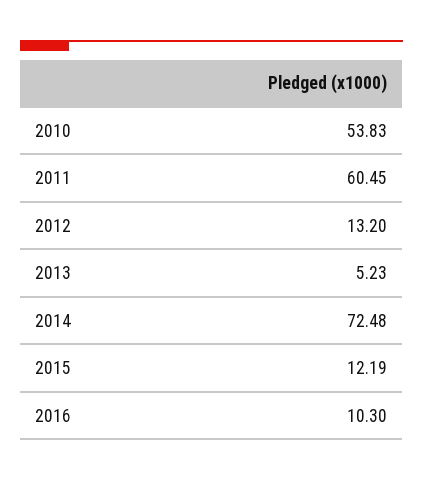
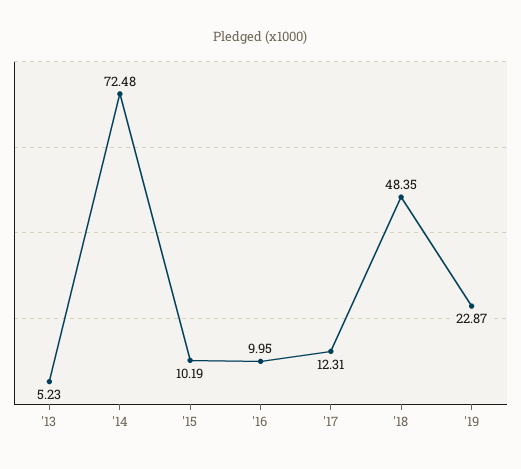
2010: 53.83 -> none
2011: 60.45 -> none
2012: 13.2 -> none
2015: 12.19 -> 10.19
2016: 10.3 -> 9.95
'17: none -> 12.31
'18: none -> 48.35
'19: none -> 22.87

